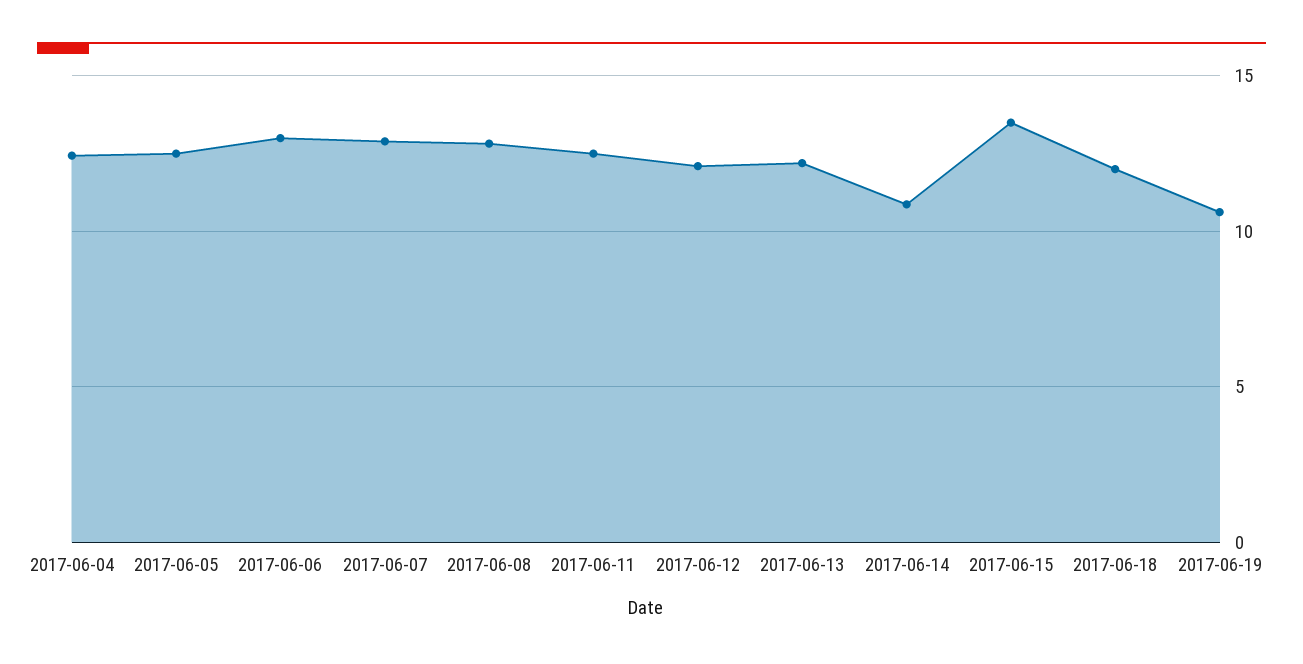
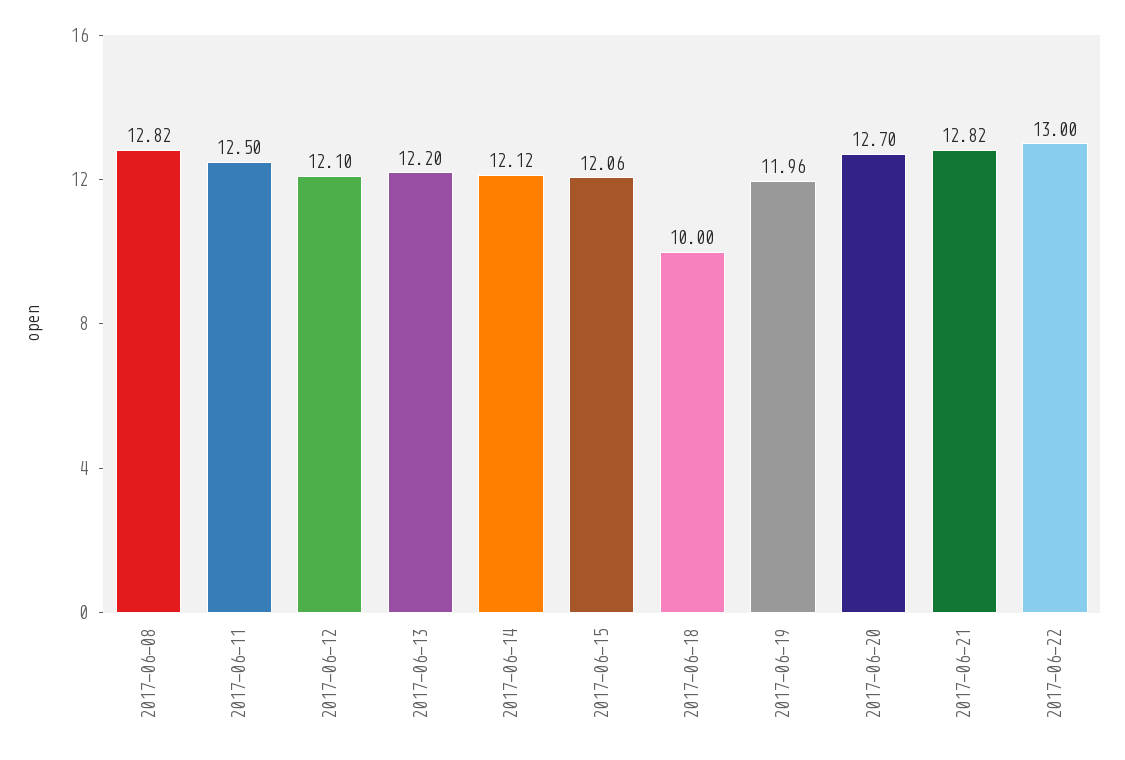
2017-06-04: 12.5 -> none
2017-06-05: 12.5 -> none
2017-06-06: 13 -> none
2017-06-07: 13 -> none
2017-06-14: 11 -> 12.12
2017-06-15: 13.5 -> 12.06
2017-06-18: 12 -> 10
2017-06-19: 10.5 -> 11.96
2017-06-20: none -> 12.7
2017-06-21: none -> 12.82
2017-06-22: none -> 13

